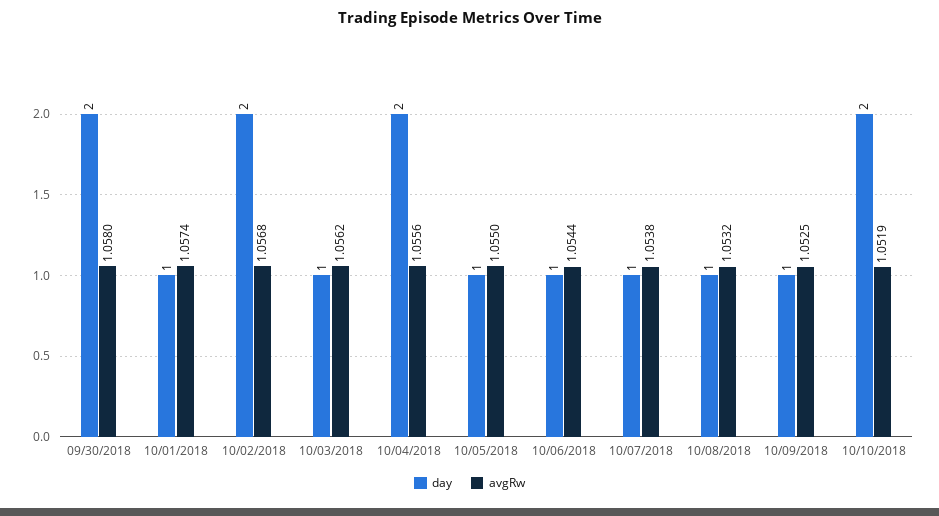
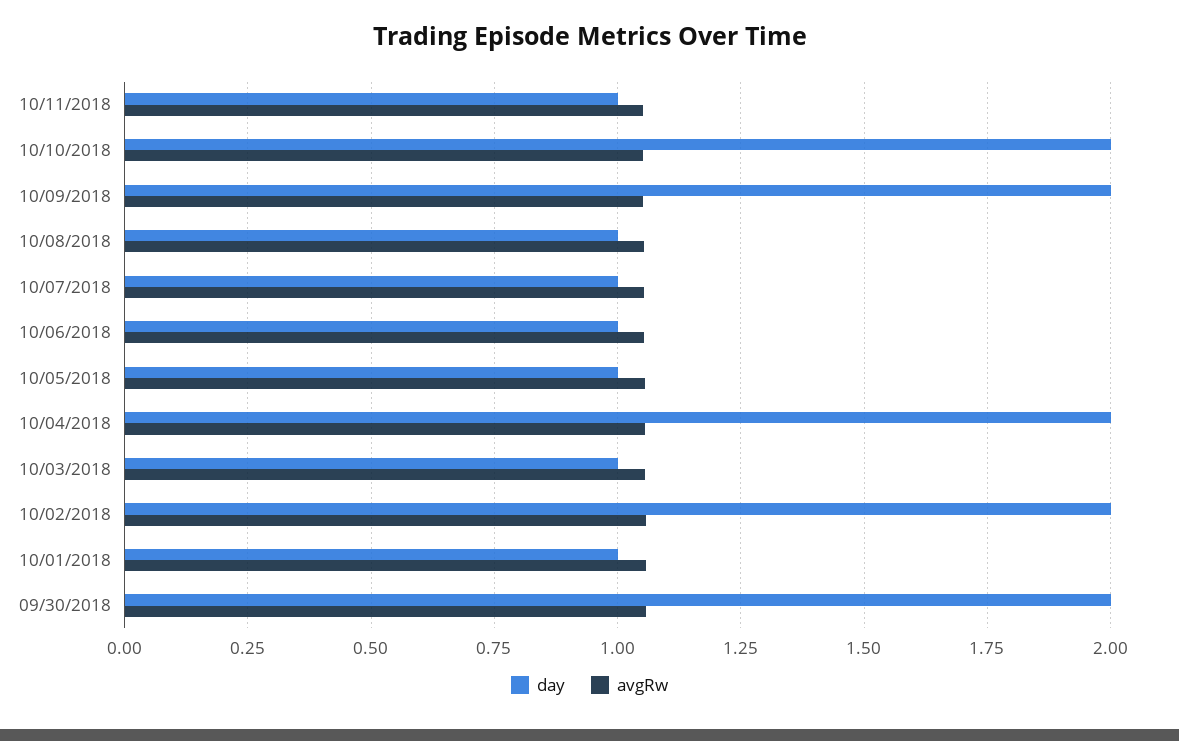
day, 10/09/2018: 1 -> 2
day, 10/11/2018: none -> 1
avgRw, 10/11/2018: none -> 1.05

